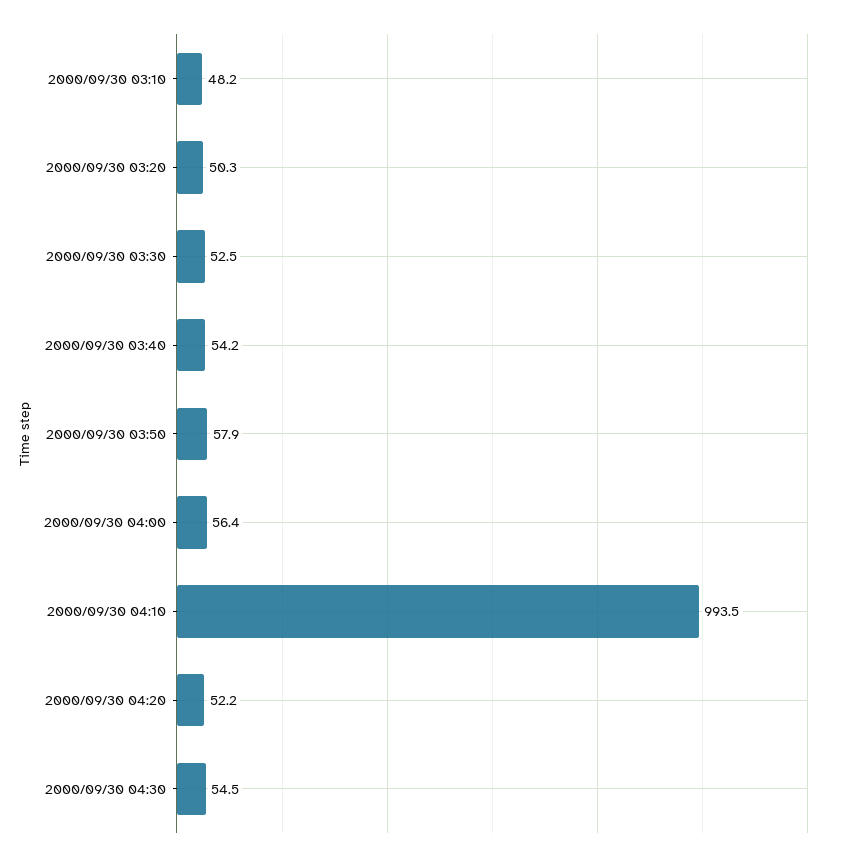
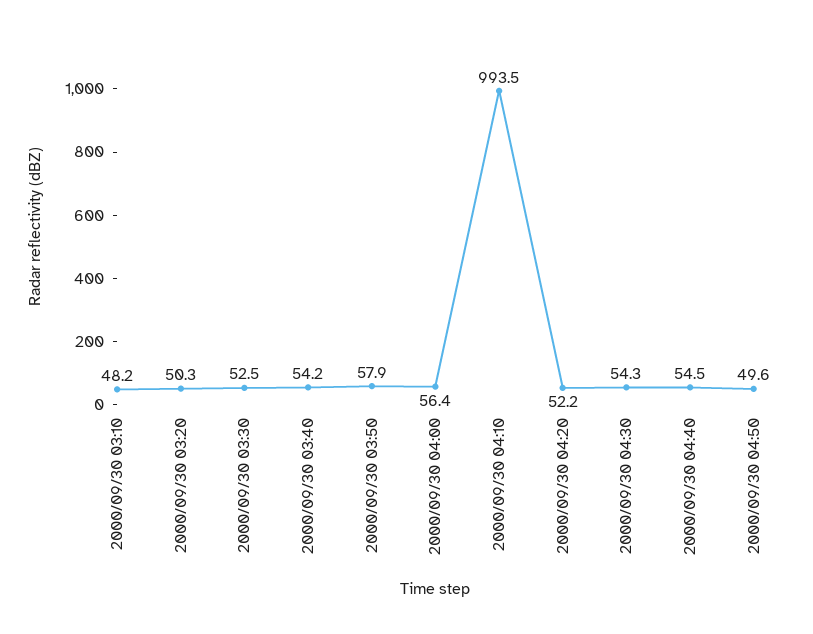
2000/09/30 04:30: 54.5 -> 54.3
2000/09/30 04:40: none -> 54.5
2000/09/30 04:50: none -> 49.6

